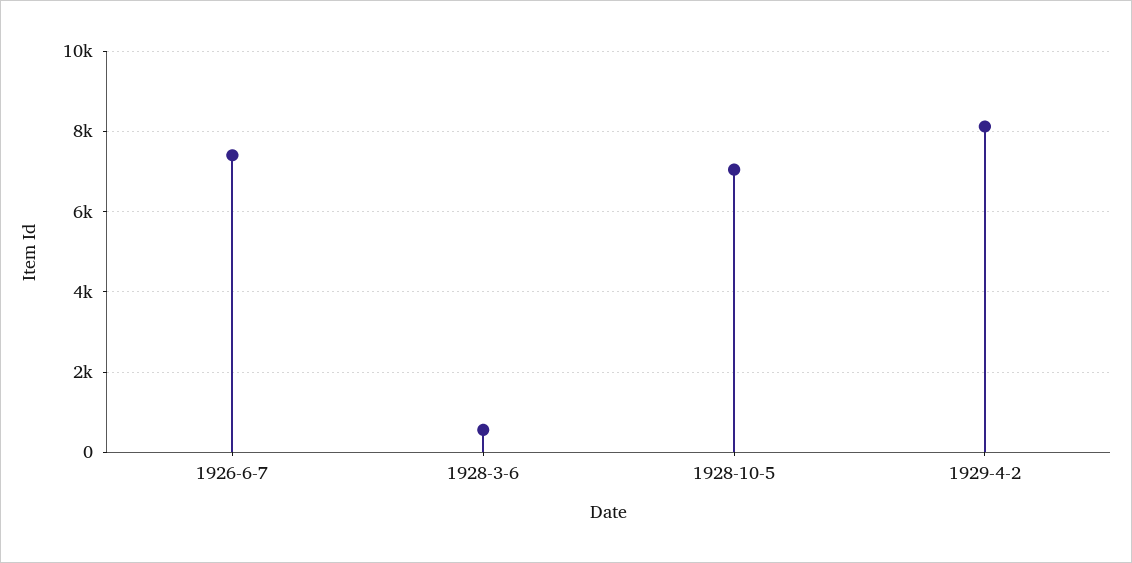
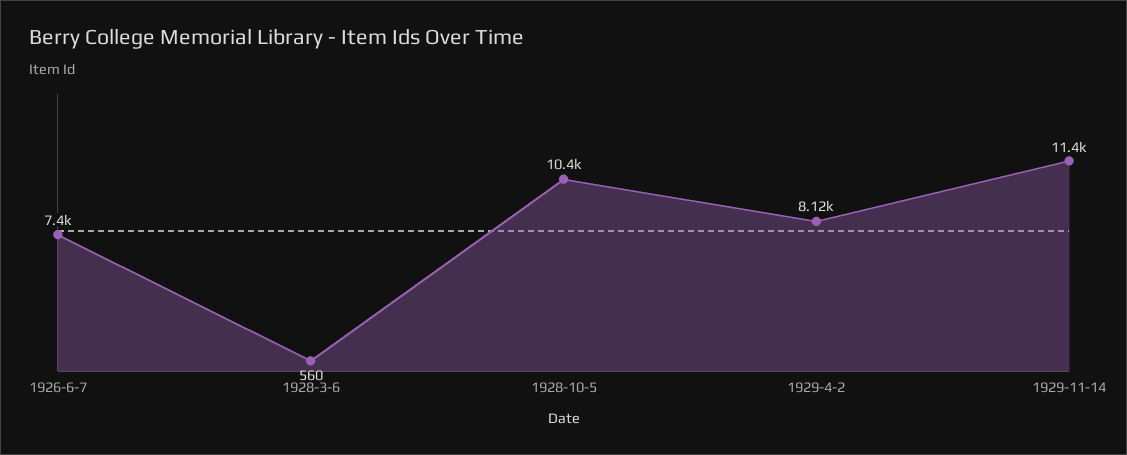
1928-10-5: 7000 -> 10400
1929-11-14: none -> 11400

